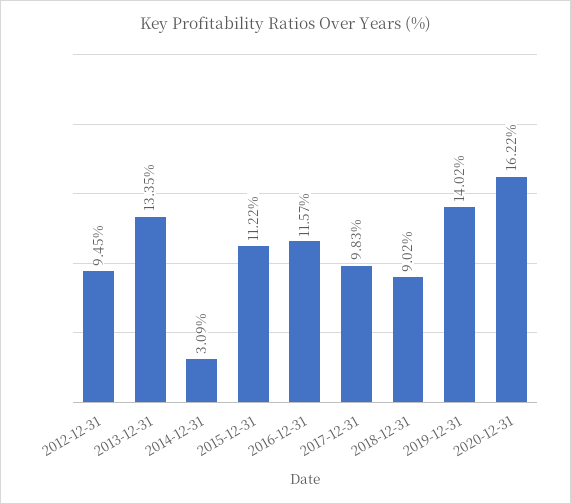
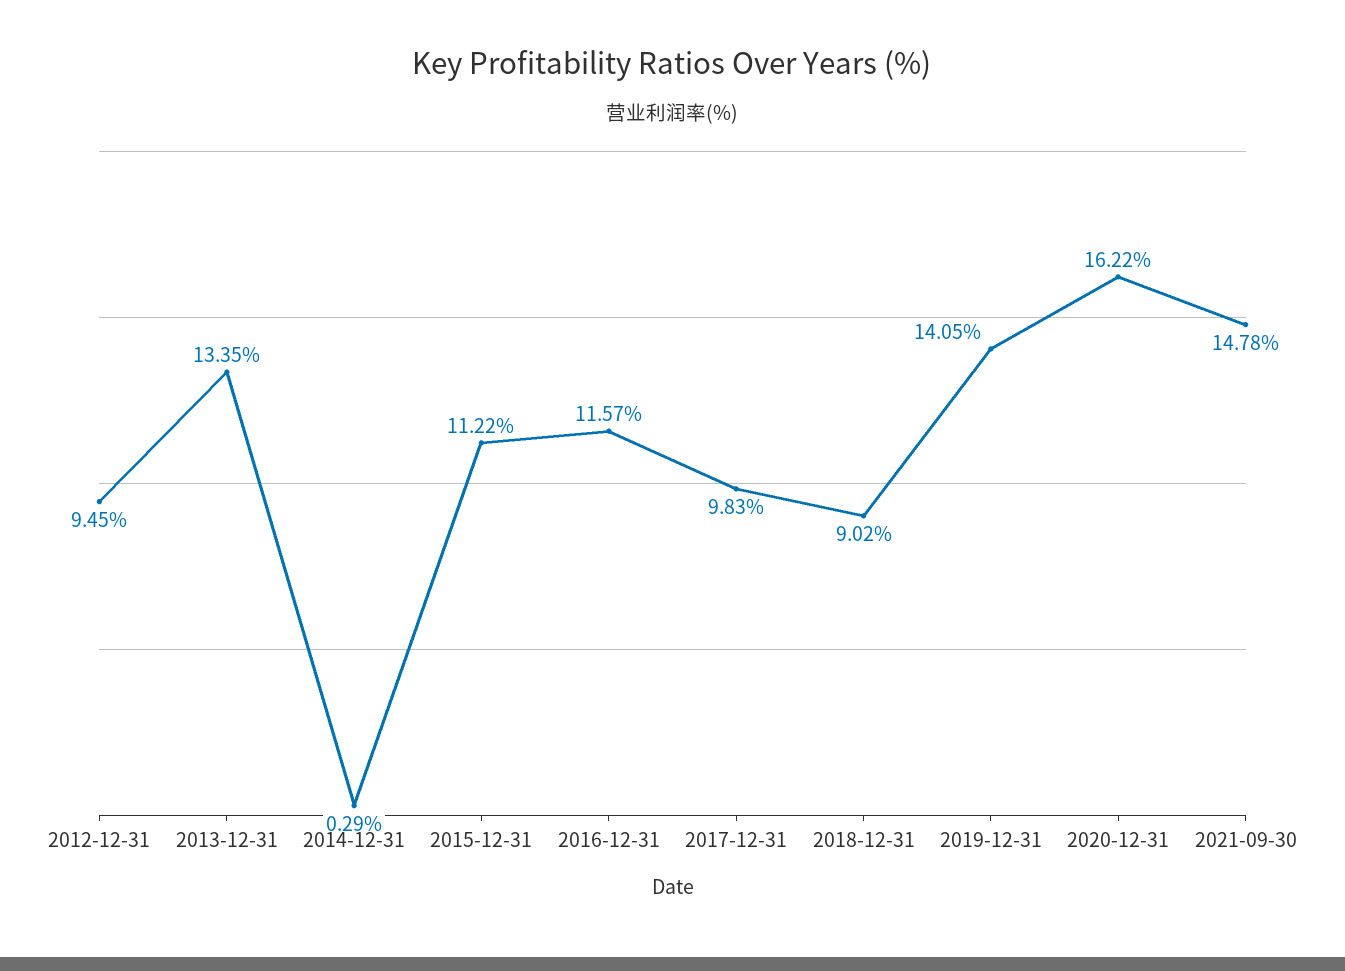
2014-12-31: 3.09 -> 0.29
2019-12-31: 14.02 -> 14.05
2021-09-30: none -> 14.78

